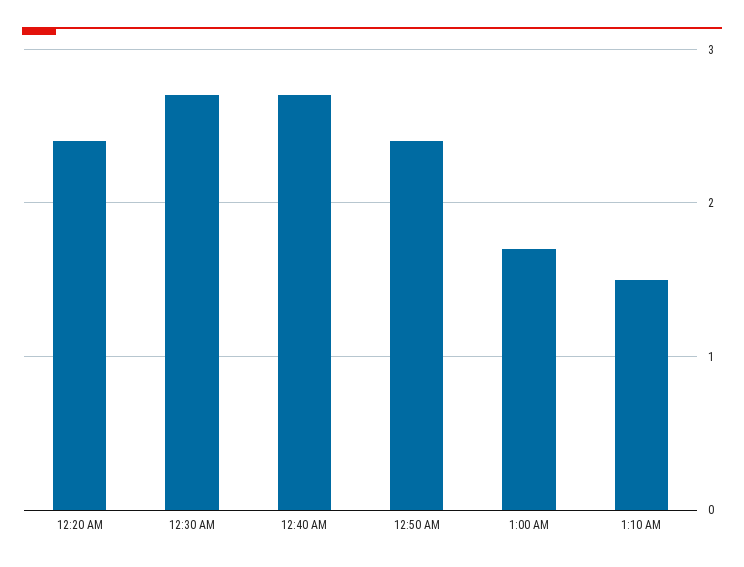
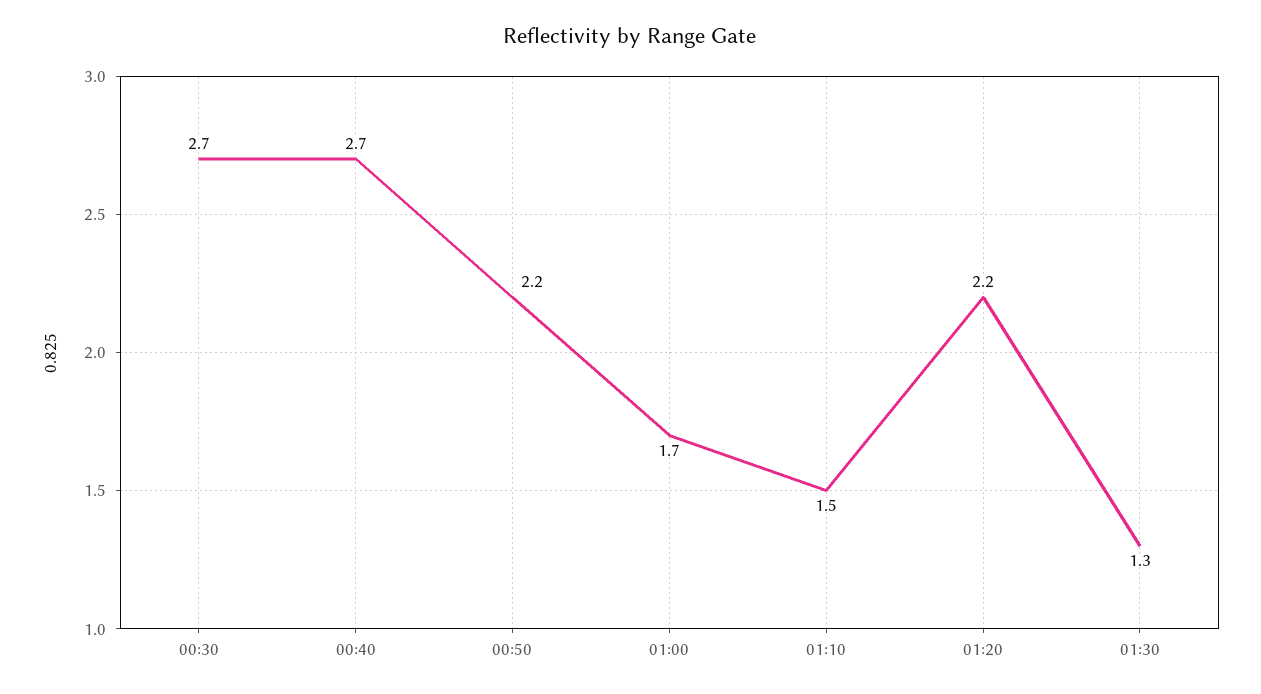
12:20 AM: 2.4 -> none
12:50 AM: 2.4 -> 2.2
01:20: none -> 2.2
01:30: none -> 1.3

